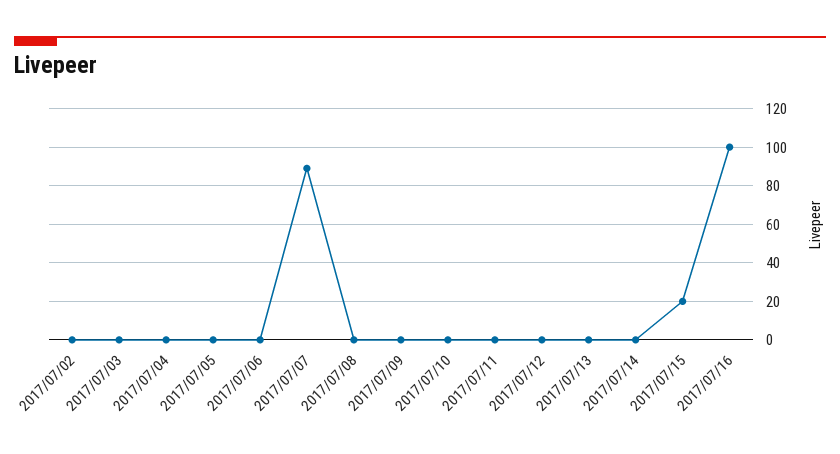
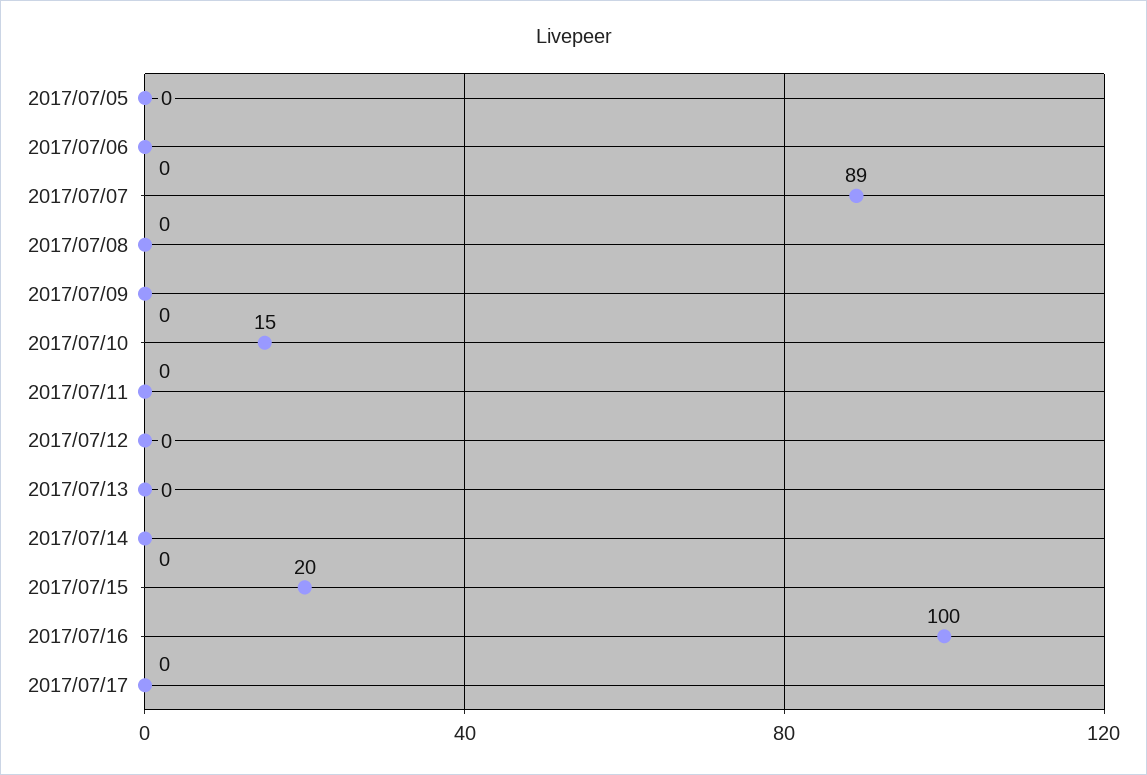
2017/07/02: 0 -> none
2017/07/03: 0 -> none
2017/07/04: 0 -> none
2017/07/10: 0 -> 15
2017/07/17: none -> 0

